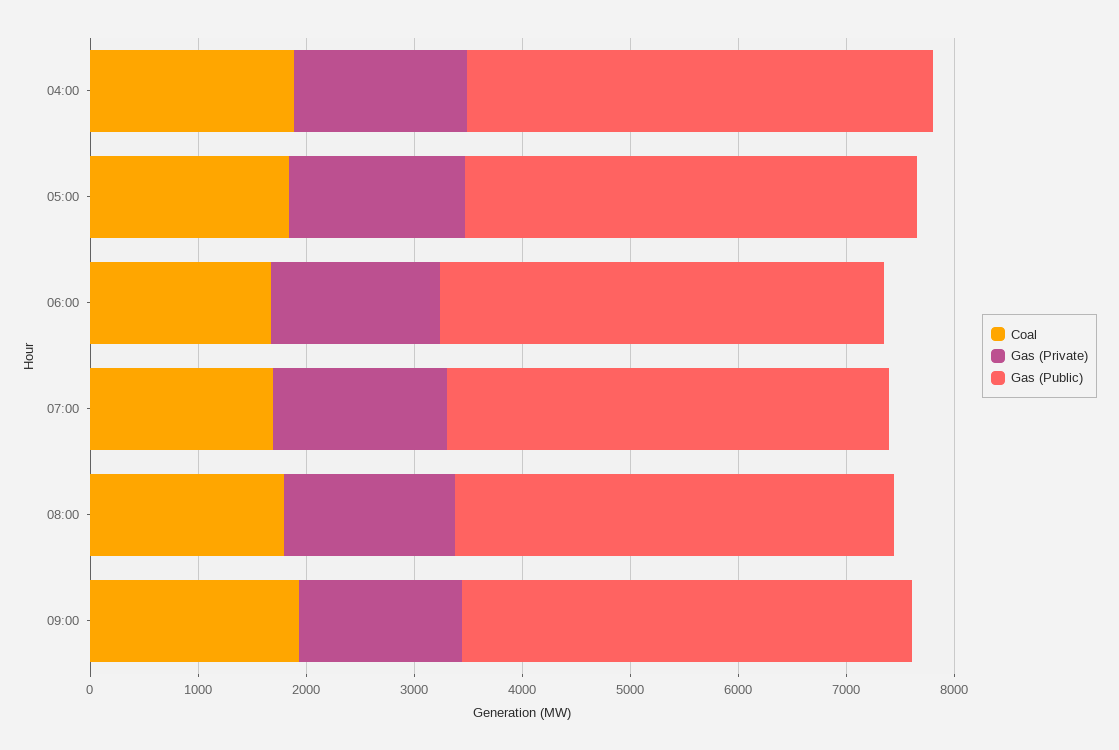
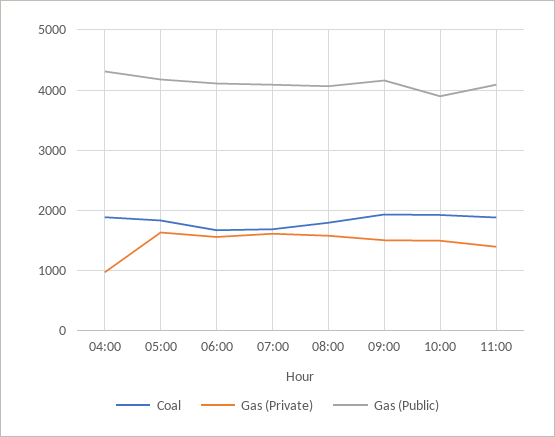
Gas (Private), 04:00: 1600 -> 1000
Coal, 10:00: none -> 1900
Gas (Private), 10:00: none -> 1500
Gas (Public), 10:00: none -> 3900
Coal, 11:00: none -> 1900
Gas (Private), 11:00: none -> 1400
Gas (Public), 11:00: none -> 4100

